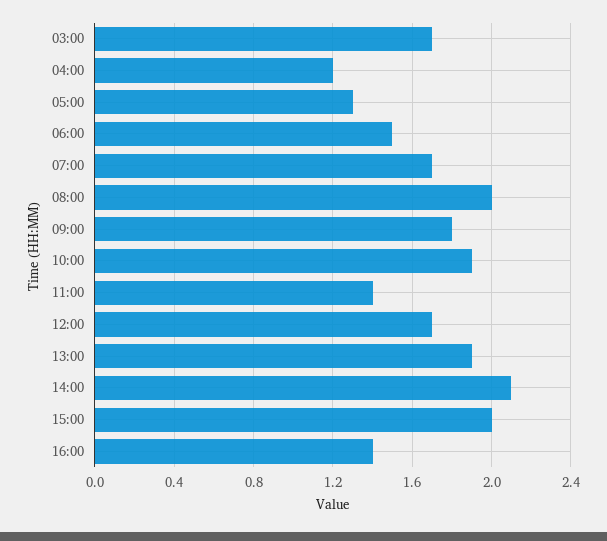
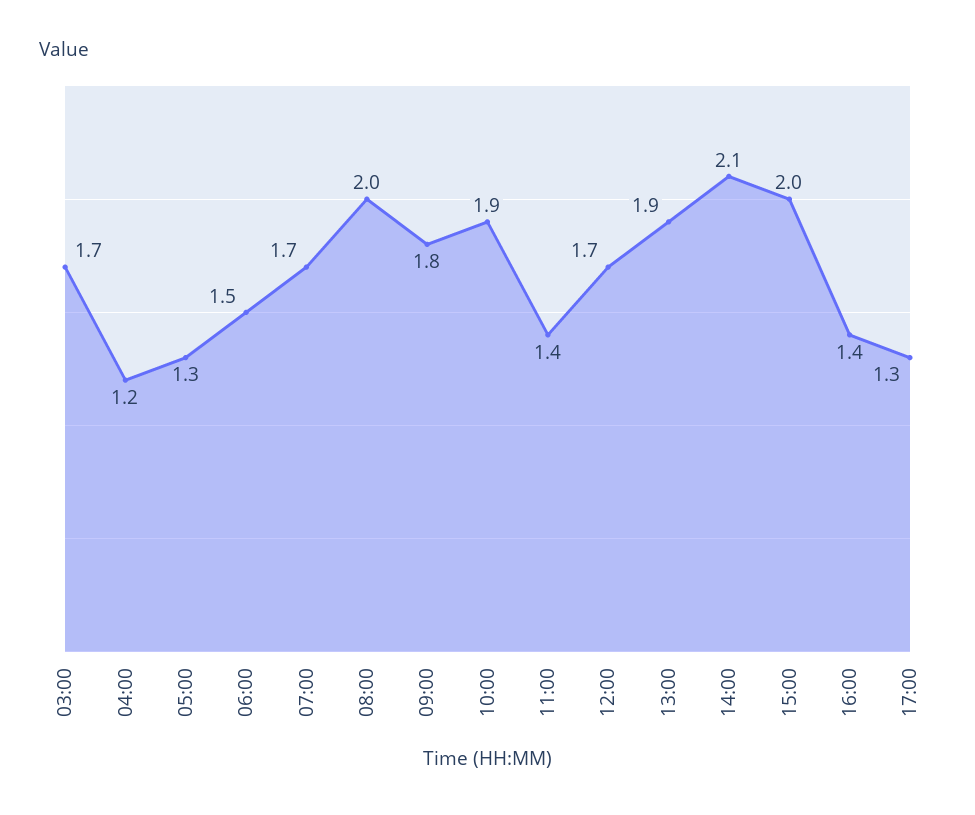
17:00: none -> 1.3

